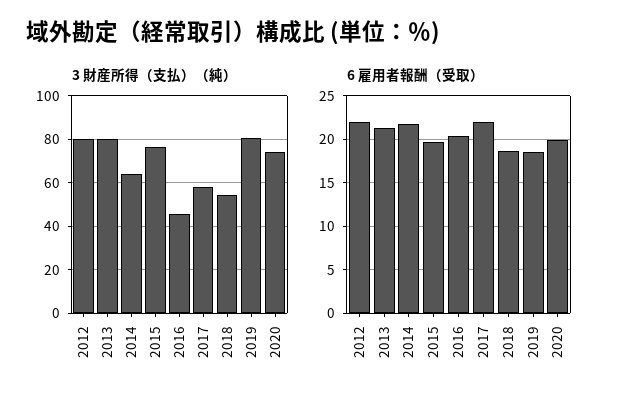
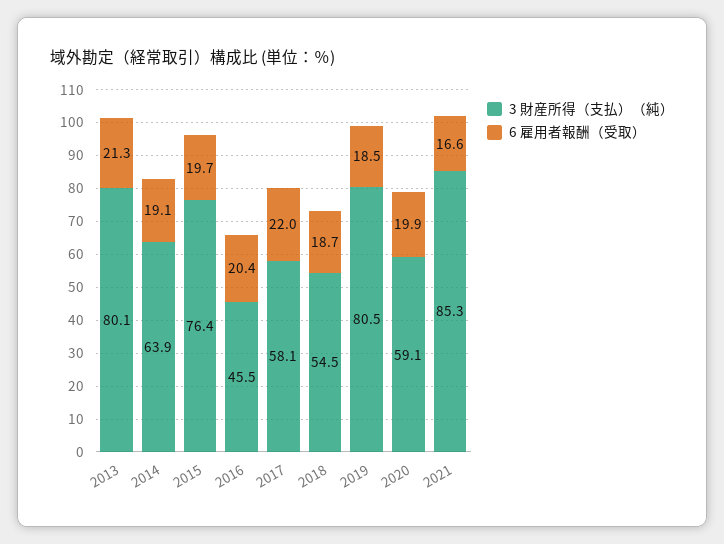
3 財産所得（支払）（純）, 2012: 80 -> none
3 財産所得（支払）（純）, 2020: 75 -> 59.1
6 雇用者報酬（受取）, 2012: 22 -> none
6 雇用者報酬（受取）, 2014: 22 -> 19.1
3 財産所得（支払）（純）, 2021: none -> 85.3
6 雇用者報酬（受取）, 2021: none -> 16.6

